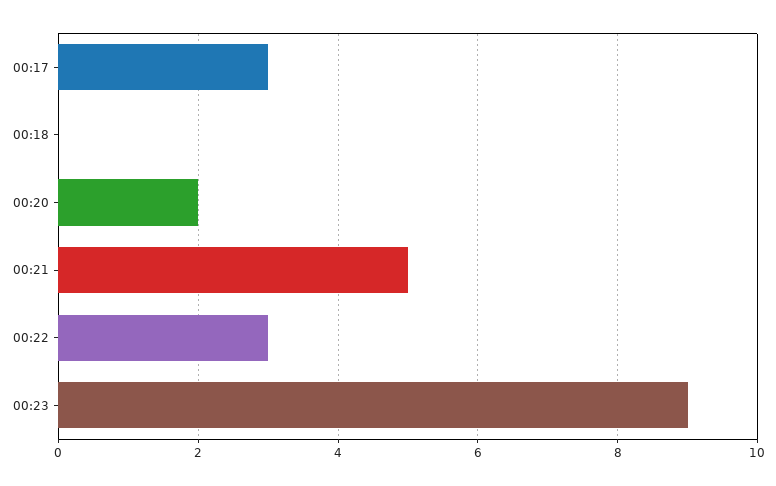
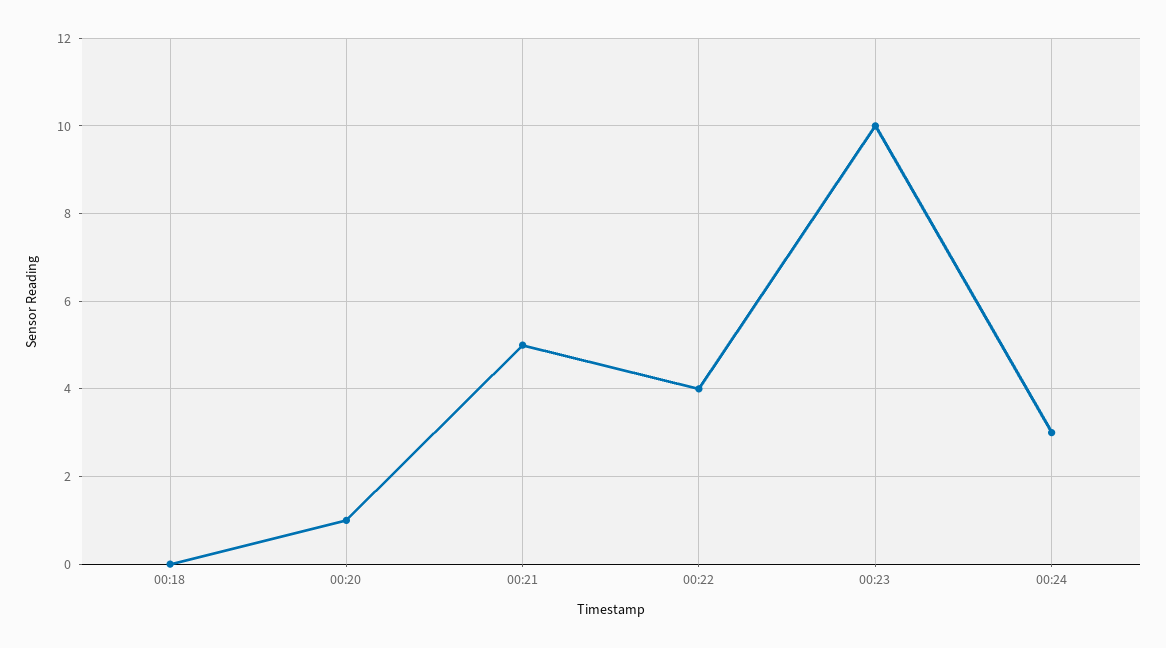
00:17: 3 -> none
00:20: 2 -> 1
00:22: 3 -> 4
00:23: 9 -> 10
00:24: none -> 3

